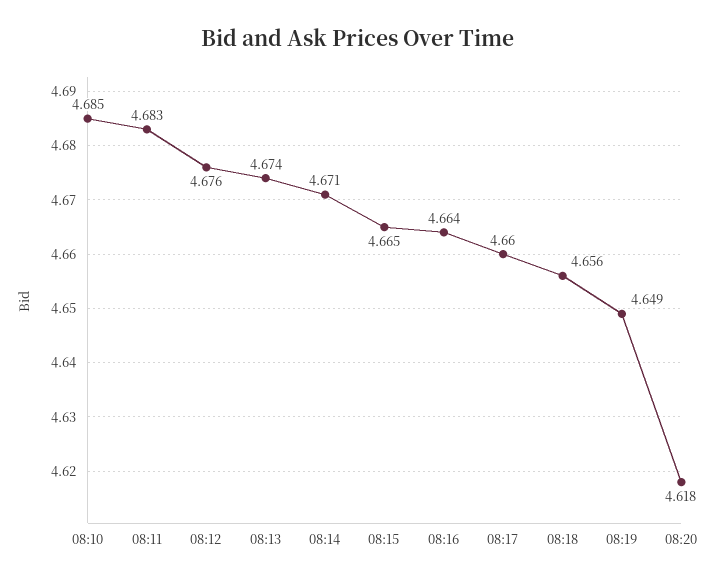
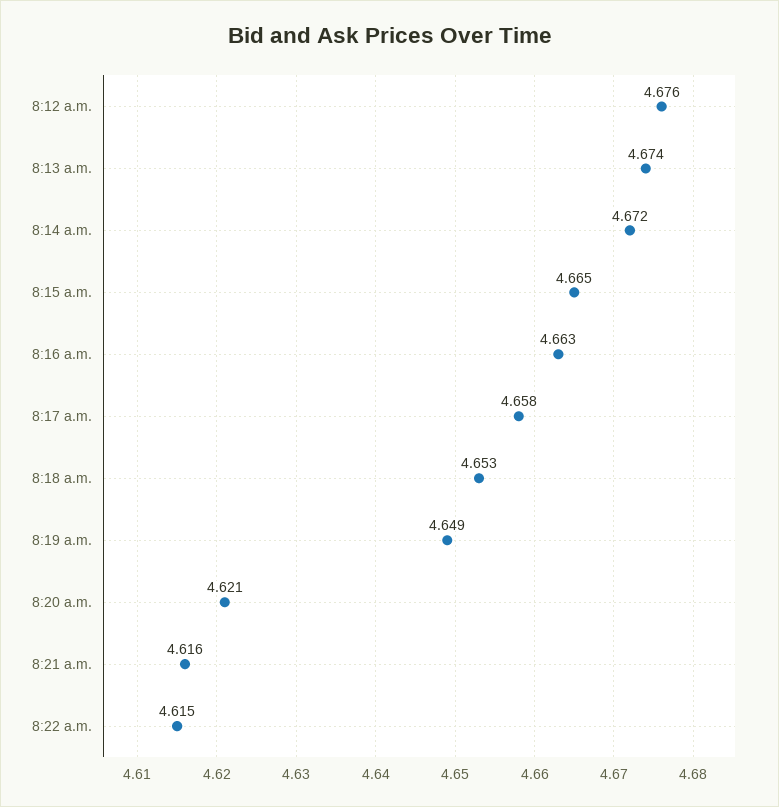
08:10: 4.685 -> none
08:11: 4.683 -> none
08:14: 4.671 -> 4.672
08:16: 4.664 -> 4.663
08:17: 4.66 -> 4.658
08:18: 4.656 -> 4.653
08:20: 4.618 -> 4.621
8:21 a.m.: none -> 4.616
8:22 a.m.: none -> 4.615

